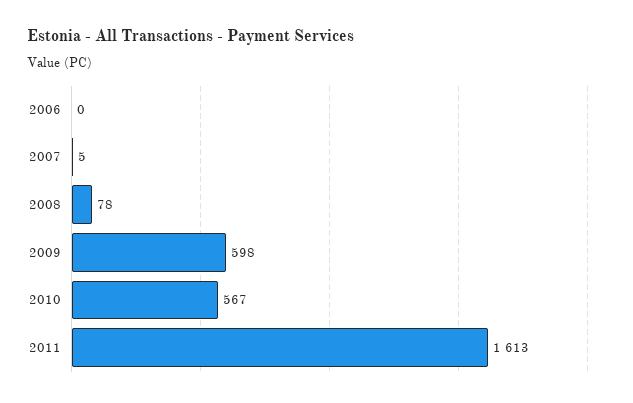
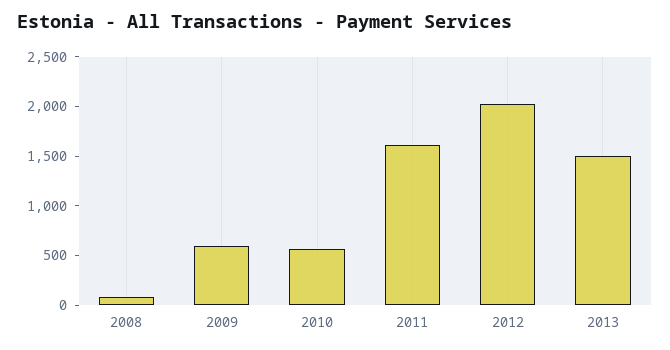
2006: 0 -> none
2007: 5 -> none
2012: none -> 2000
2013: none -> 1500

